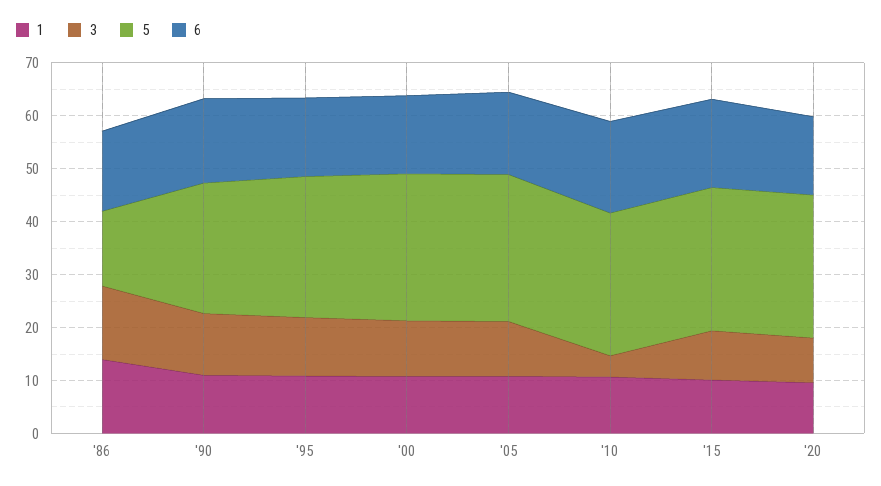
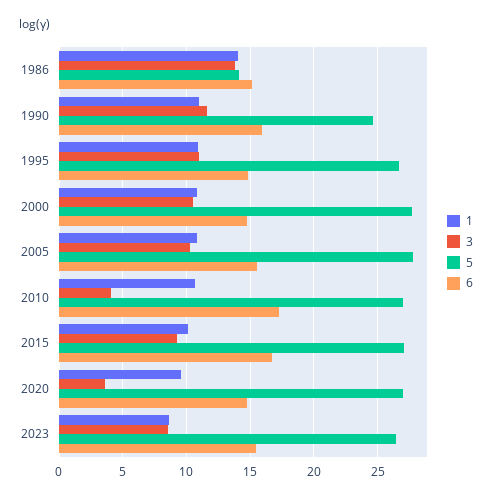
3, '20: 8 -> 3.5
1, 2023: none -> 8.5
3, 2023: none -> 8.5
5, 2023: none -> 26.5
6, 2023: none -> 15.5

